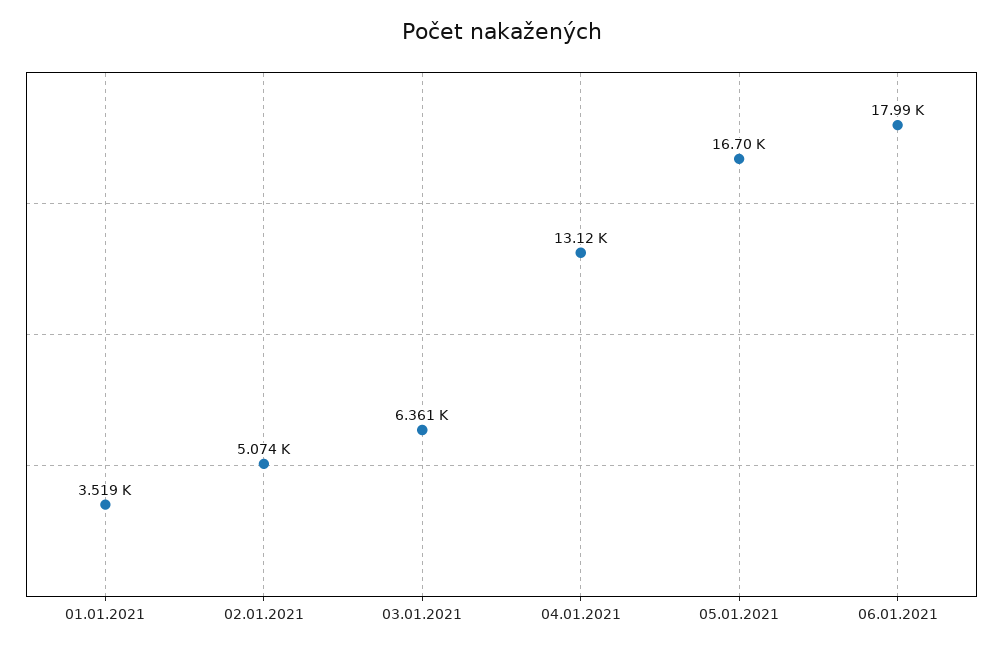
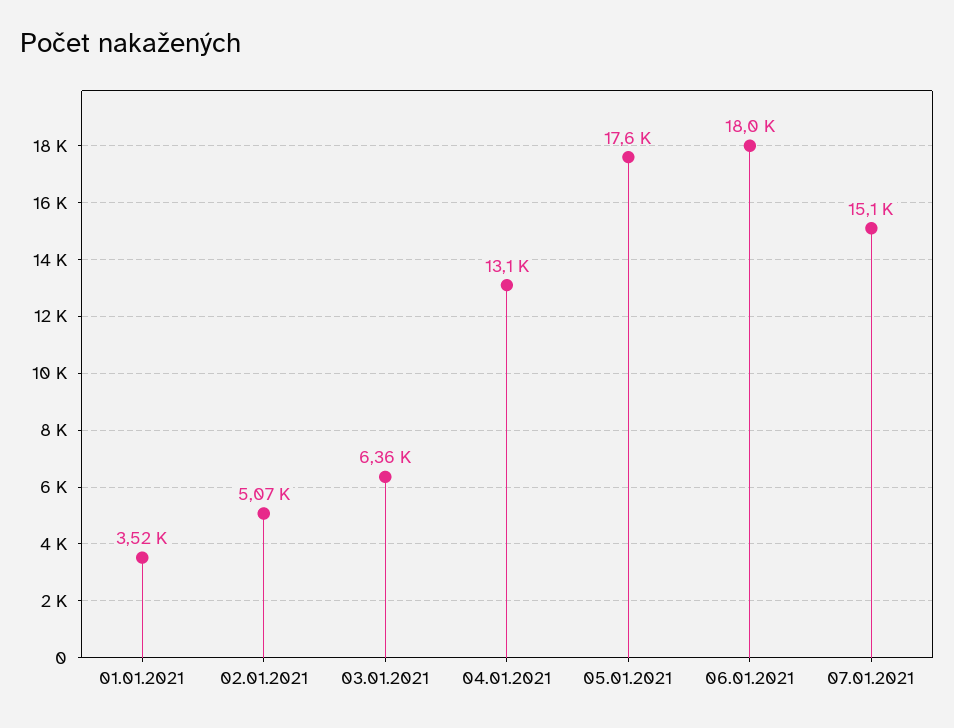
05.01.2021: 16700 -> 17600
07.01.2021: none -> 15100

